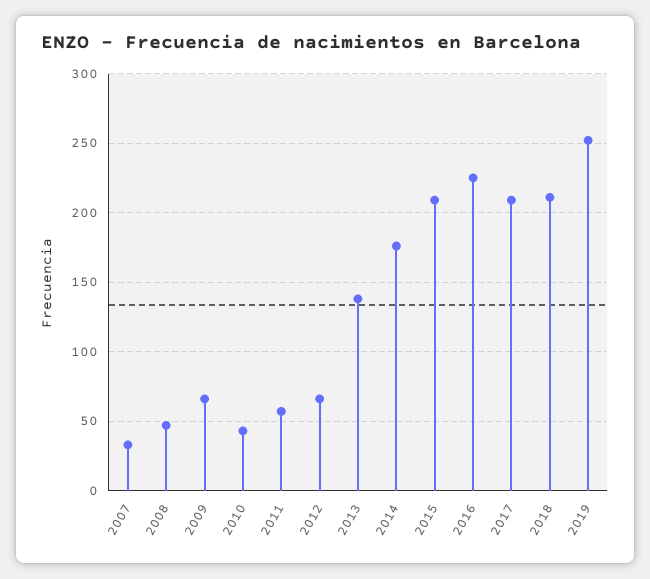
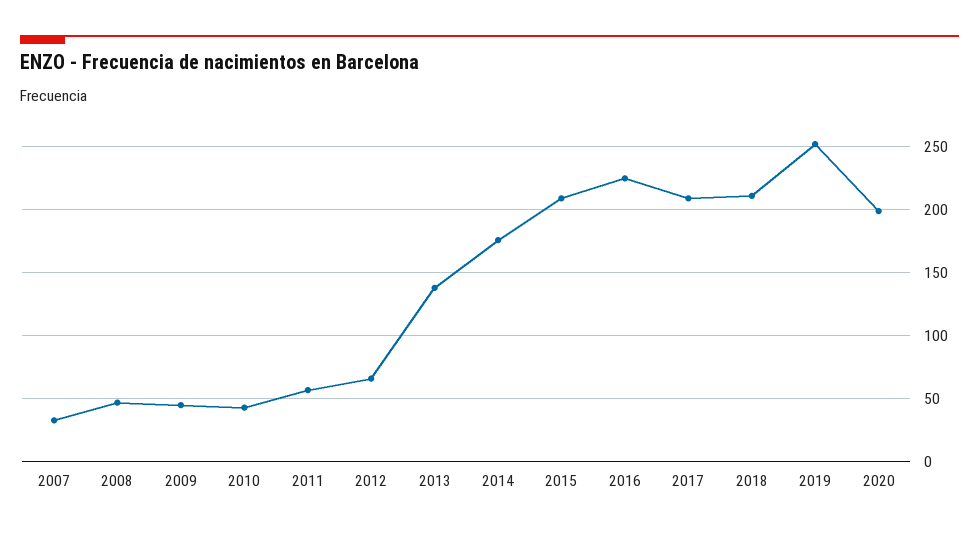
2009: 65 -> 45
2020: none -> 200

